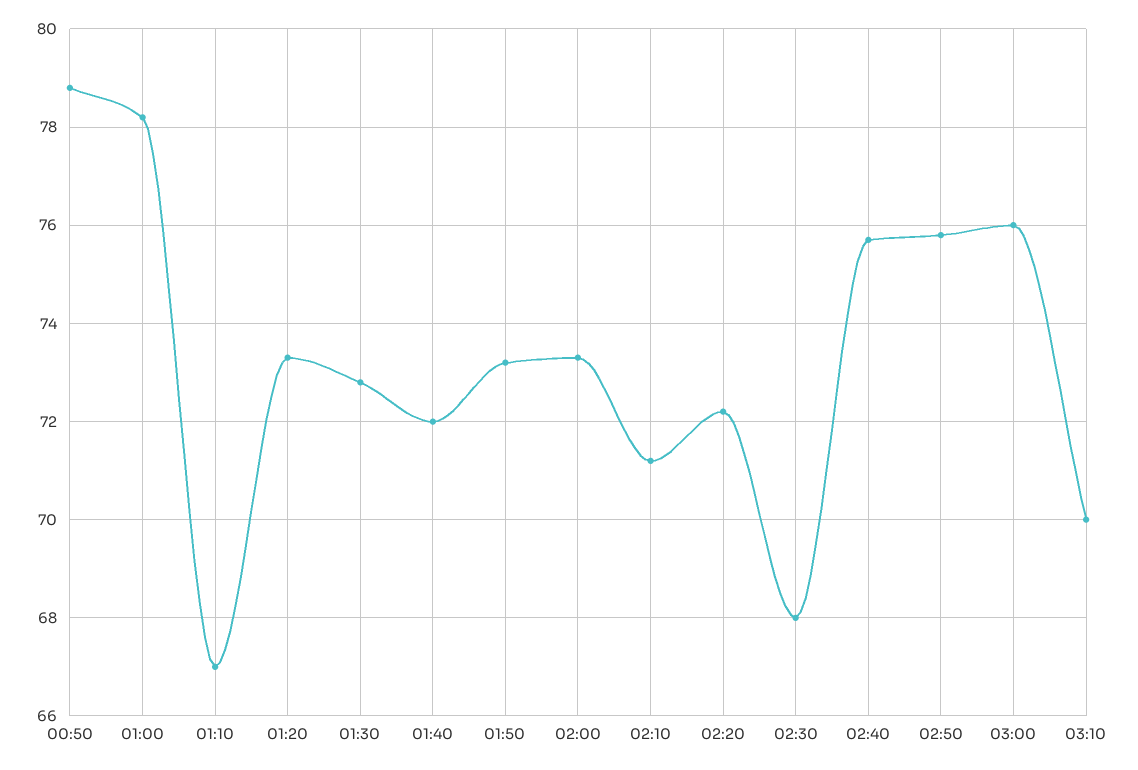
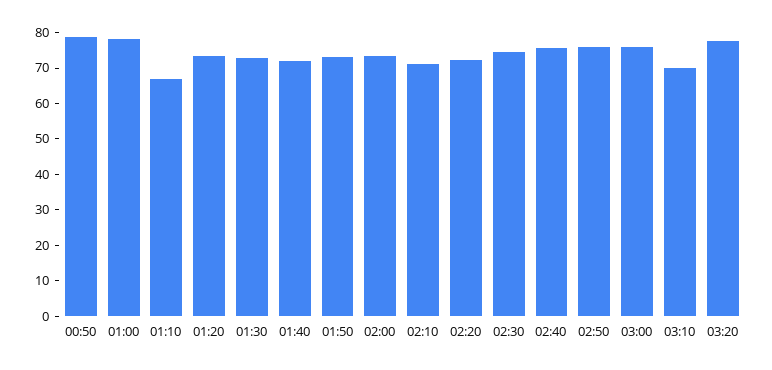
02:30: 68 -> 75
03:20: none -> 77.5

